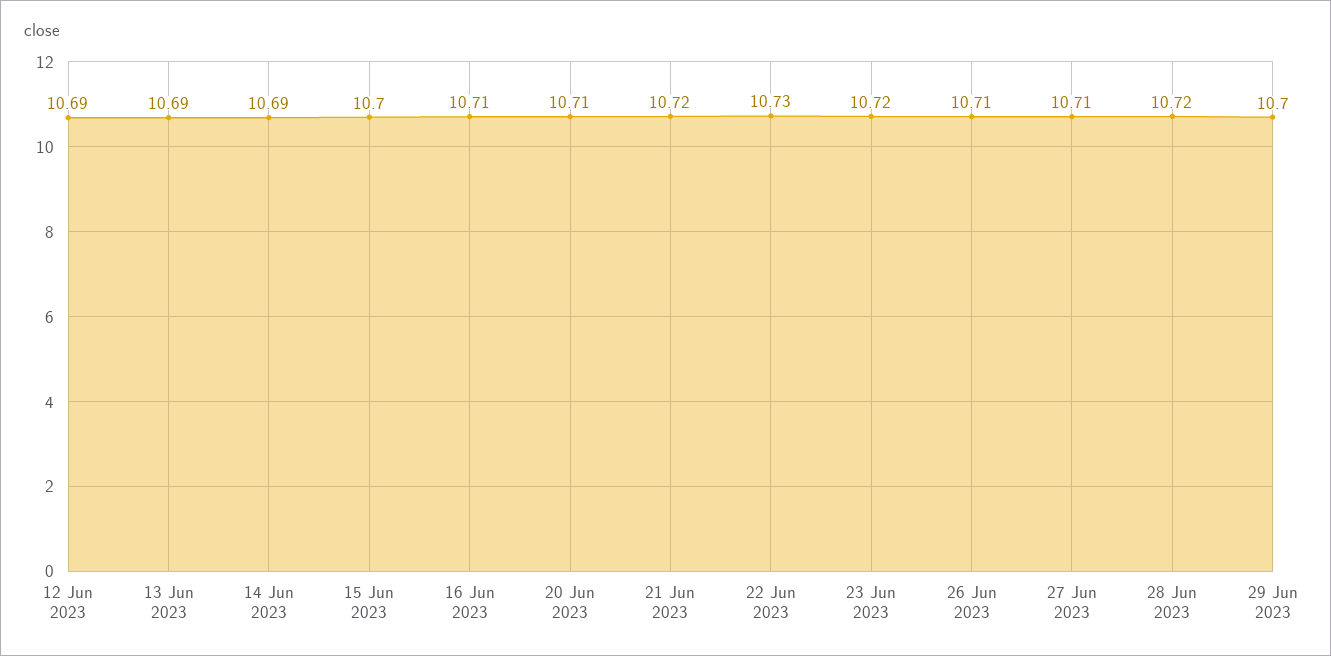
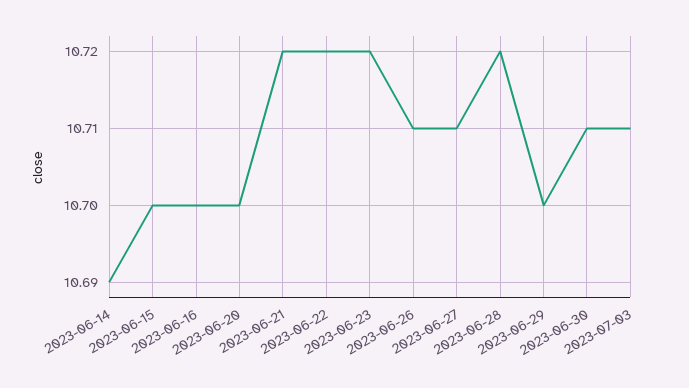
12 Jun 2023: 10.69 -> none
13 Jun 2023: 10.69 -> none
16 Jun 2023: 10.71 -> 10.7
20 Jun 2023: 10.71 -> 10.7
22 Jun 2023: 10.73 -> 10.72
2023-06-30: none -> 10.71
2023-07-03: none -> 10.71

